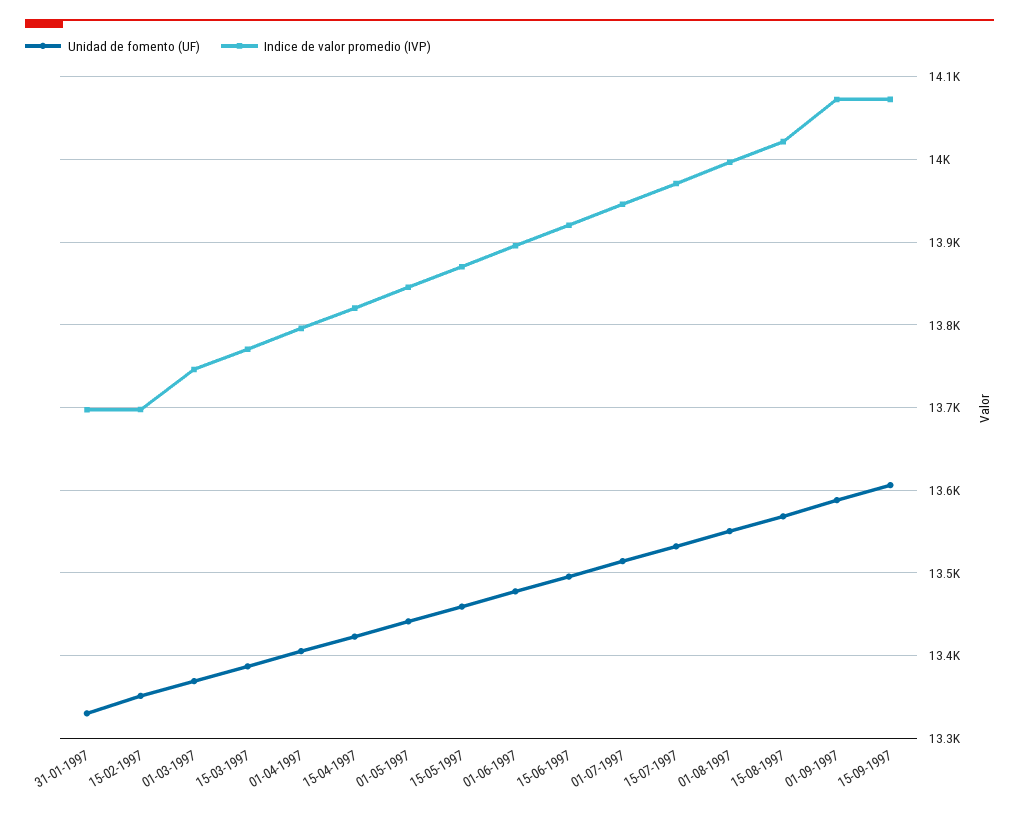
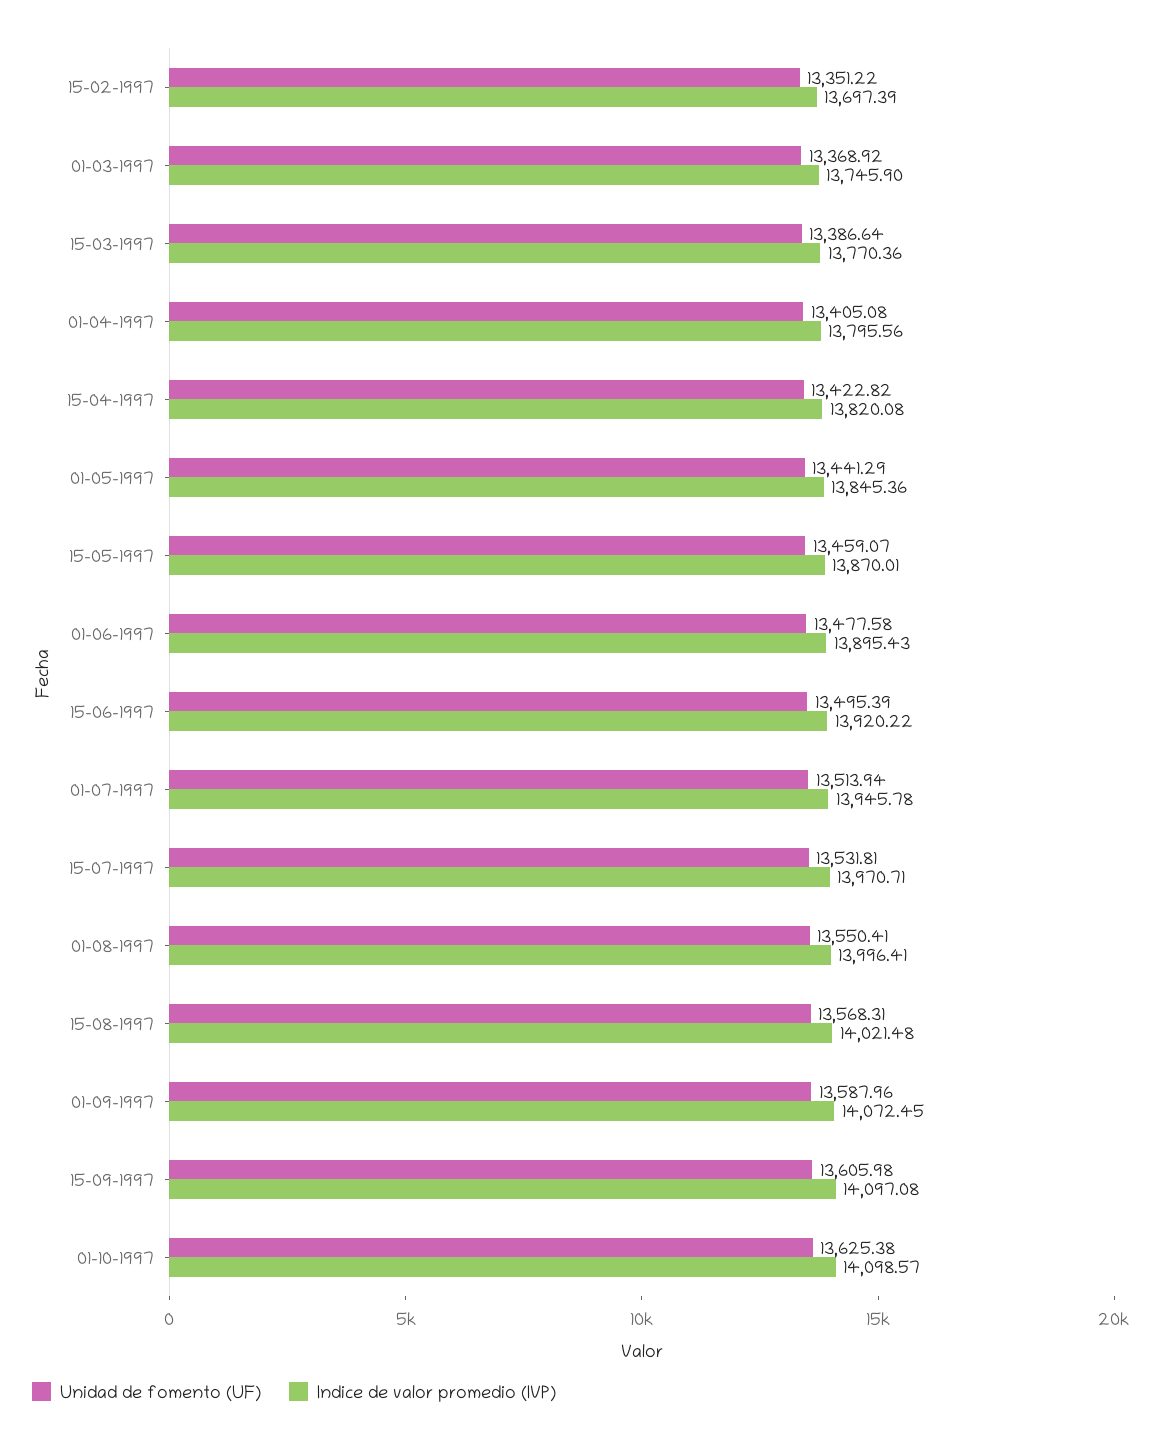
Unidad de fomento (UF), 31-01-1997: 13330 -> none
Indice de valor promedio (IVP), 31-01-1997: 13700 -> none
Indice de valor promedio (IVP), 15-09-1997: 14070 -> 14097.08
Unidad de fomento (UF), 01-10-1997: none -> 13625.38
Indice de valor promedio (IVP), 01-10-1997: none -> 14098.57

